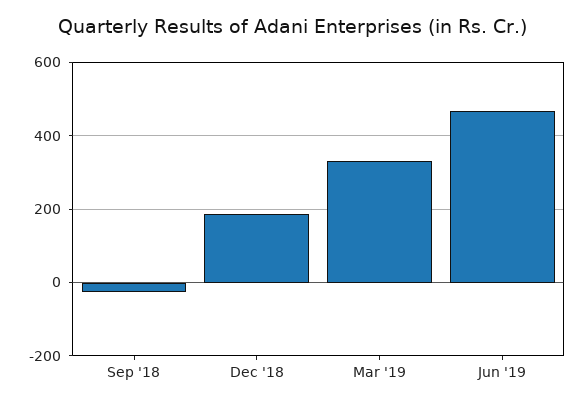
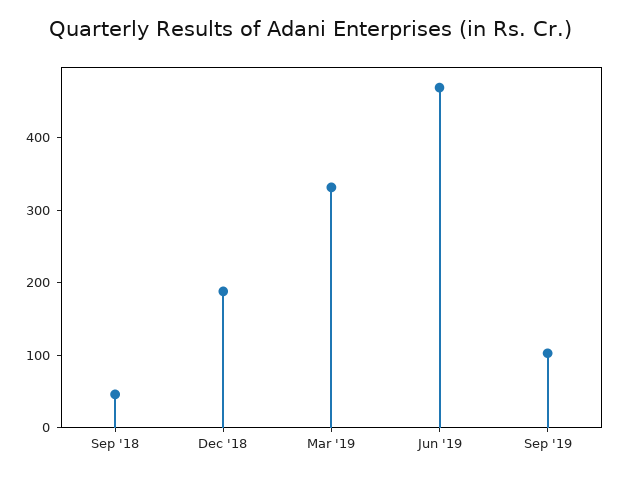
Sep '18: -20 -> 40
Sep '19: none -> 100

